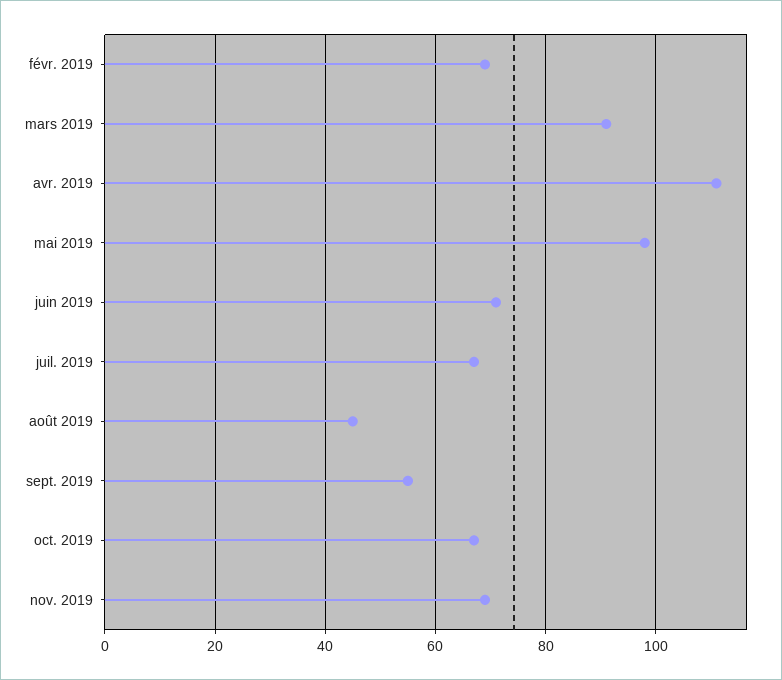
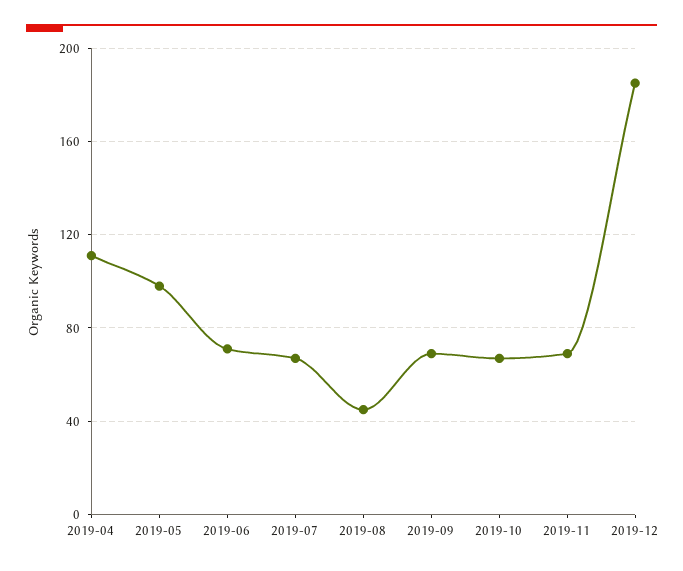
févr. 2019: 70 -> none
mars 2019: 90 -> none
sept. 2019: 55 -> 70
2019-12: none -> 185

